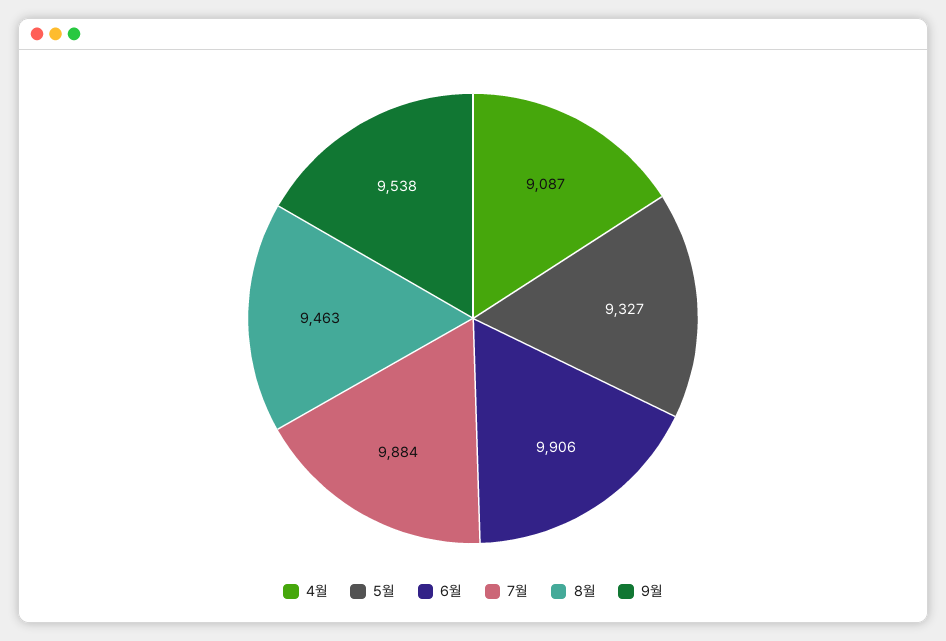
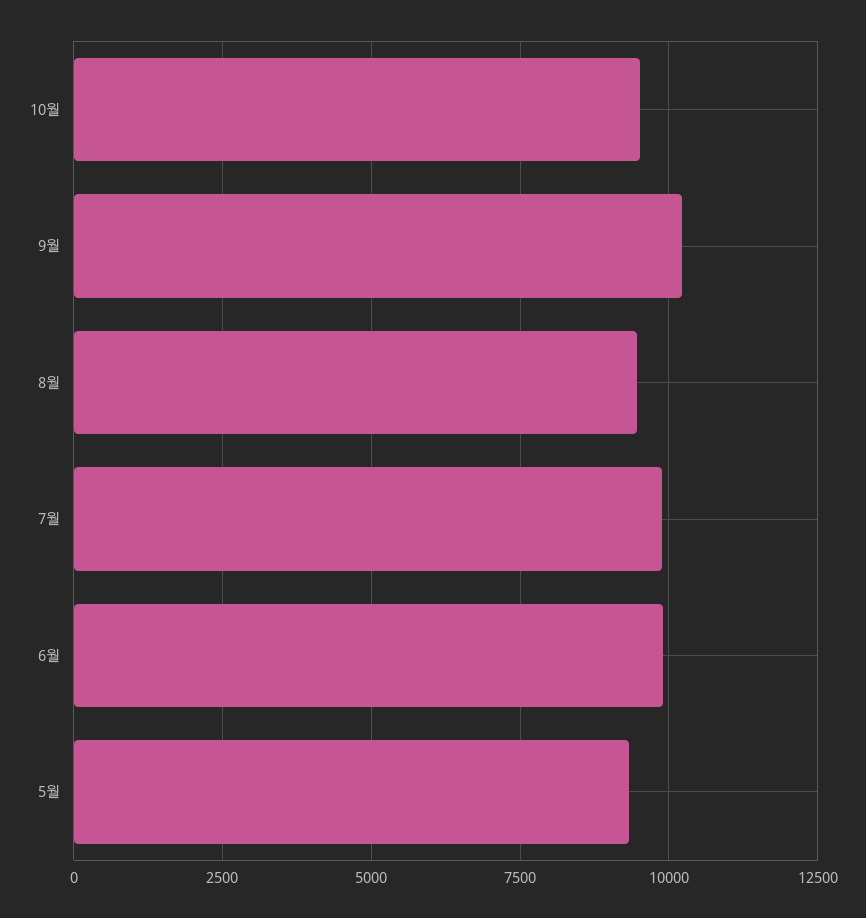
4월: 9087 -> none
9월: 9538 -> 10250
10월: none -> 9500

